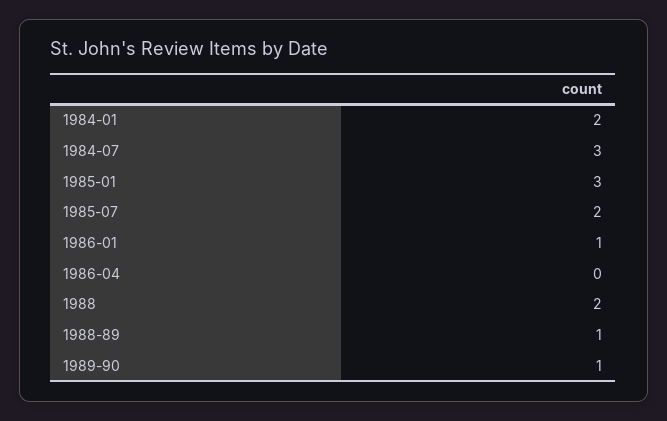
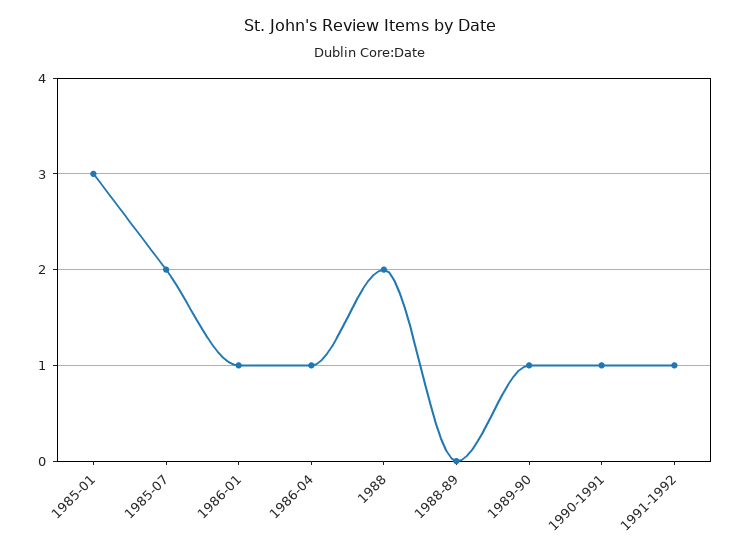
1984-01: 2 -> none
1984-07: 3 -> none
1986-04: 0 -> 1
1988-89: 1 -> 0
1990-1991: none -> 1
1991-1992: none -> 1

